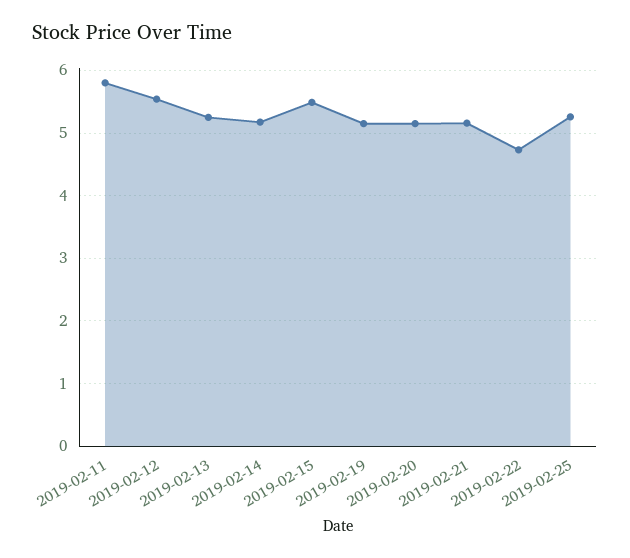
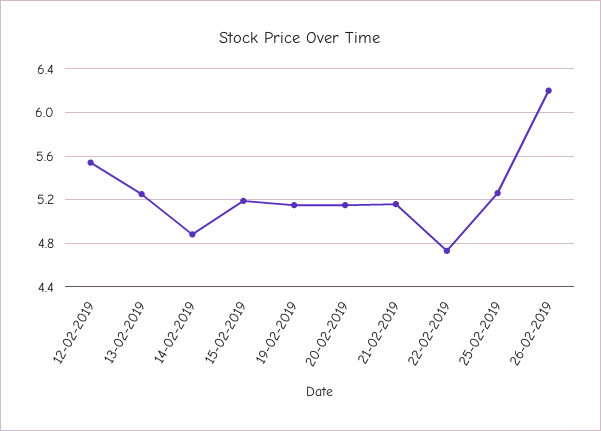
2019-02-11: 5.8 -> none
2019-02-14: 5.2 -> 4.9
2019-02-15: 5.5 -> 5.2
26-02-2019: none -> 6.2

